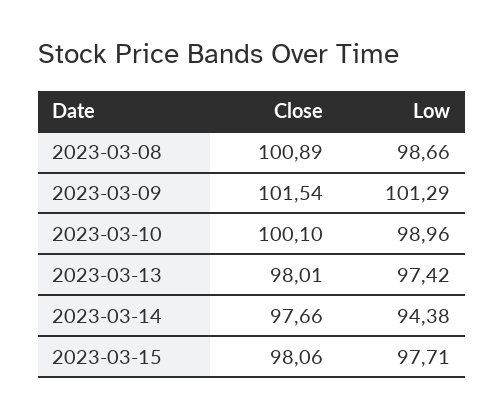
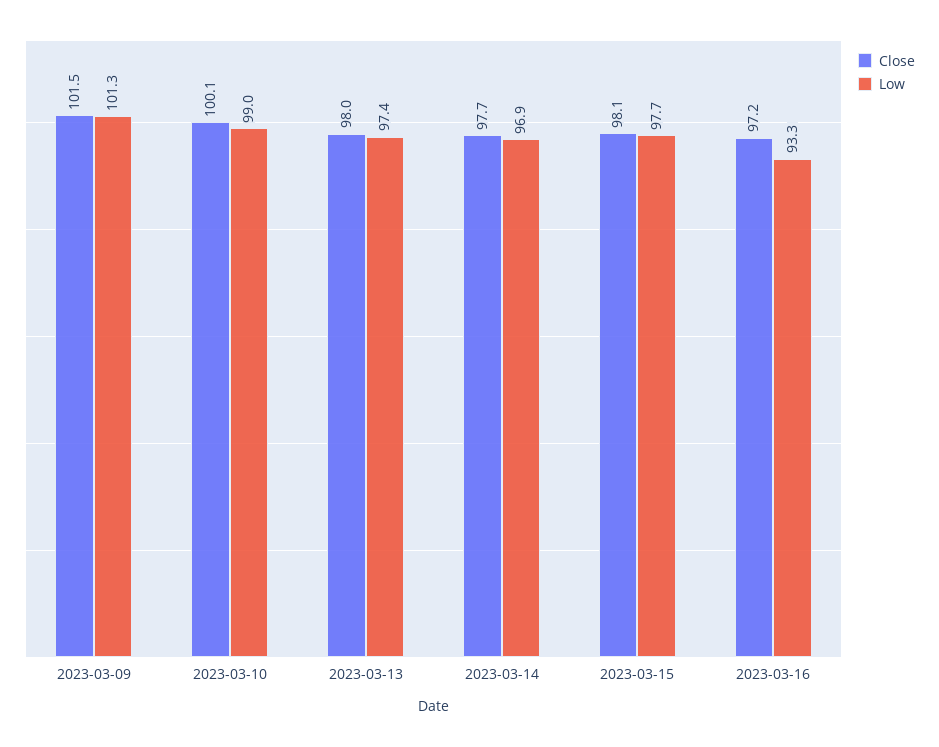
Close, 2023-03-08: 100.89 -> none
Low, 2023-03-08: 98.66 -> none
Low, 2023-03-14: 94.38 -> 96.9
Close, 2023-03-16: none -> 97.2
Low, 2023-03-16: none -> 93.3

